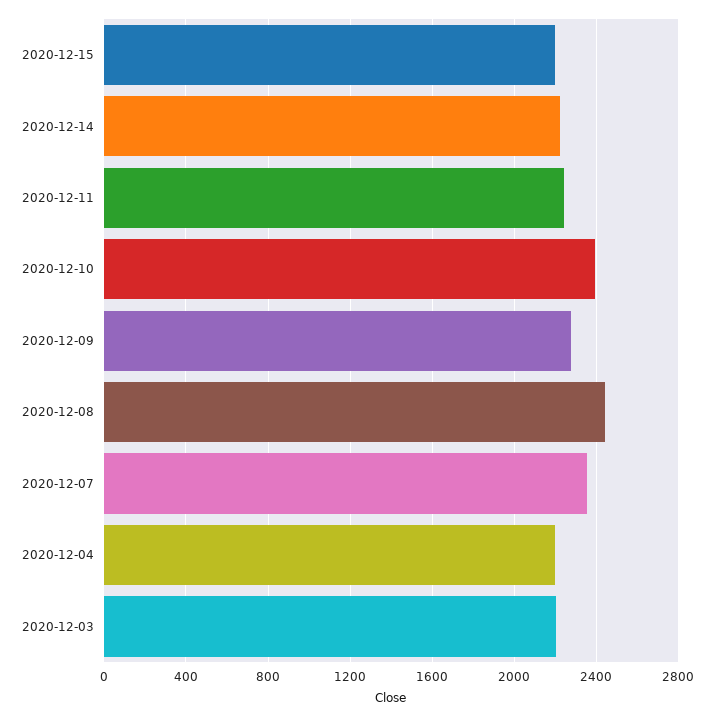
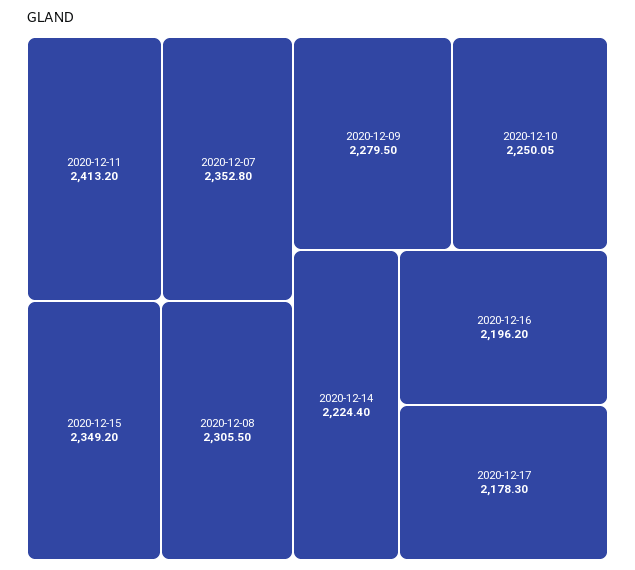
2020-12-15: 2200 -> 2349.2
2020-12-11: 2250 -> 2413.2
2020-12-10: 2400 -> 2250.05
2020-12-08: 2450 -> 2305.5
2020-12-04: 2200 -> none
2020-12-03: 2200 -> none
2020-12-16: none -> 2196.2
2020-12-17: none -> 2178.3

